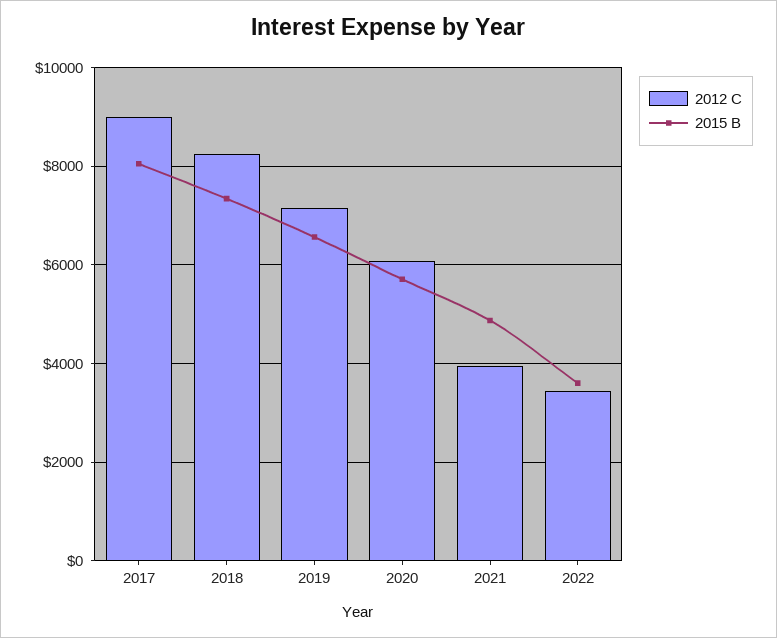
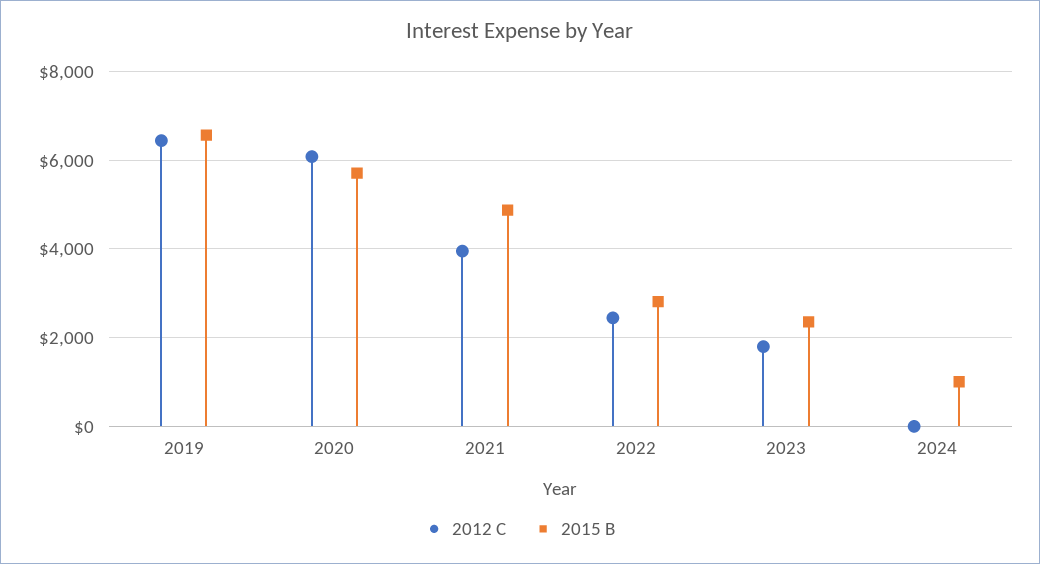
2012 C, 2017: 9000 -> none
2015 B, 2017: 8000 -> none
2012 C, 2018: 8200 -> none
2015 B, 2018: 7400 -> none
2012 C, 2019: 7200 -> 6400
2012 C, 2022: 3400 -> 2400
2015 B, 2022: 3600 -> 2800
2012 C, 2023: none -> 1800
2015 B, 2023: none -> 2400
2012 C, 2024: none -> 0
2015 B, 2024: none -> 1000

